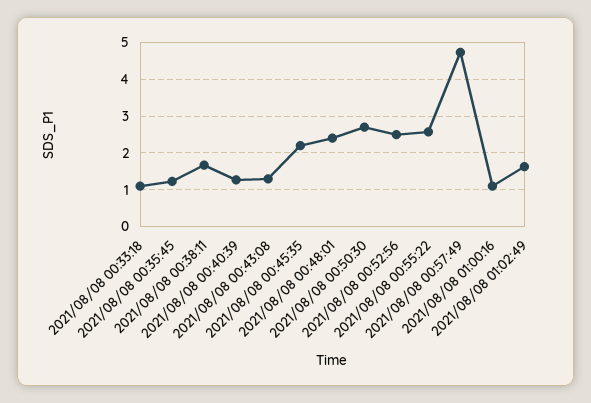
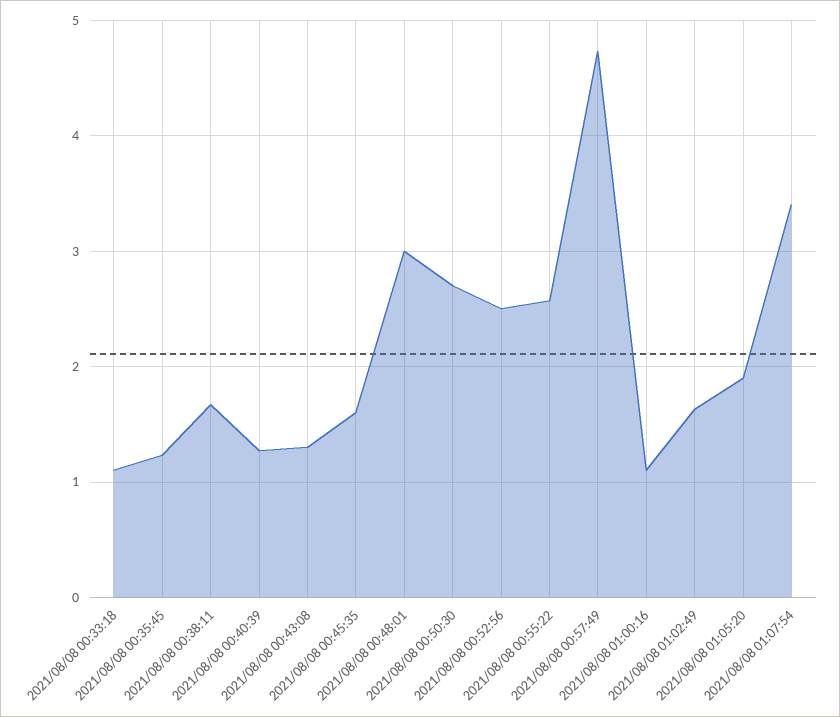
2021/08/08 00:45:35: 2.2 -> 1.6
2021/08/08 00:48:01: 2.4 -> 3
2021/08/08 01:05:20: none -> 1.9
2021/08/08 01:07:54: none -> 3.4

